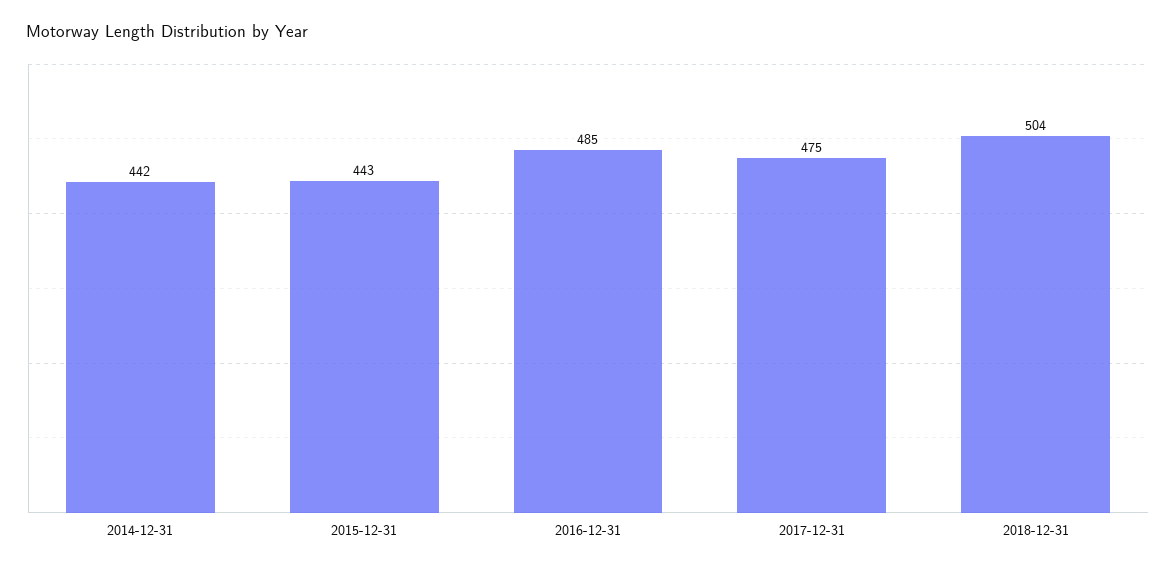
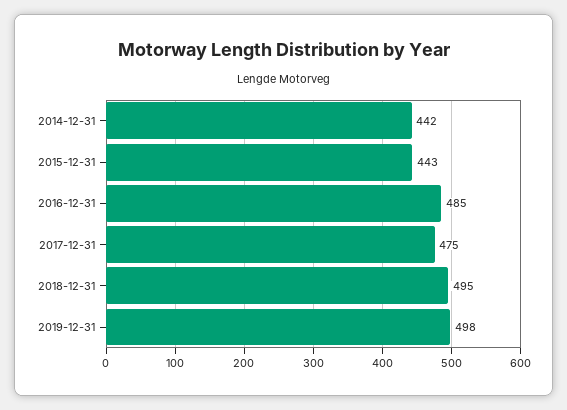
2018-12-31: 504 -> 495
2019-12-31: none -> 498

